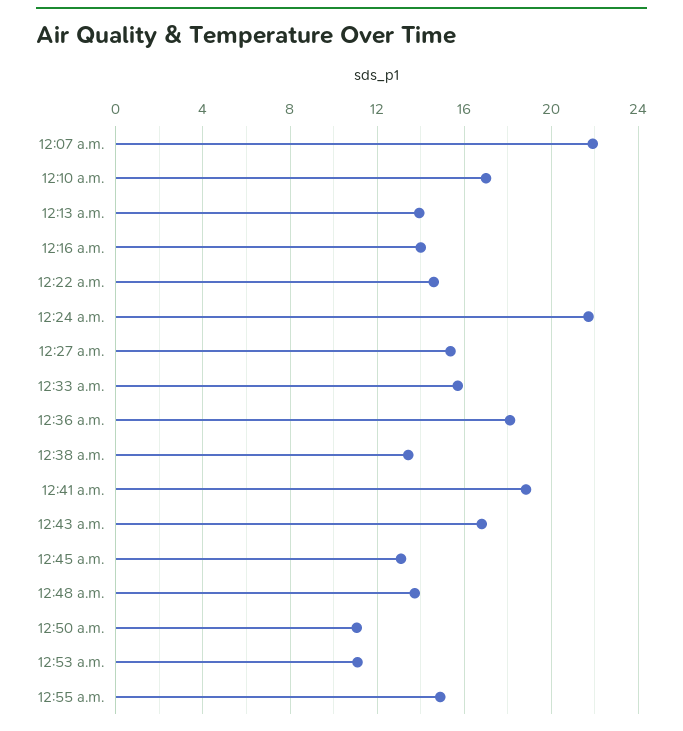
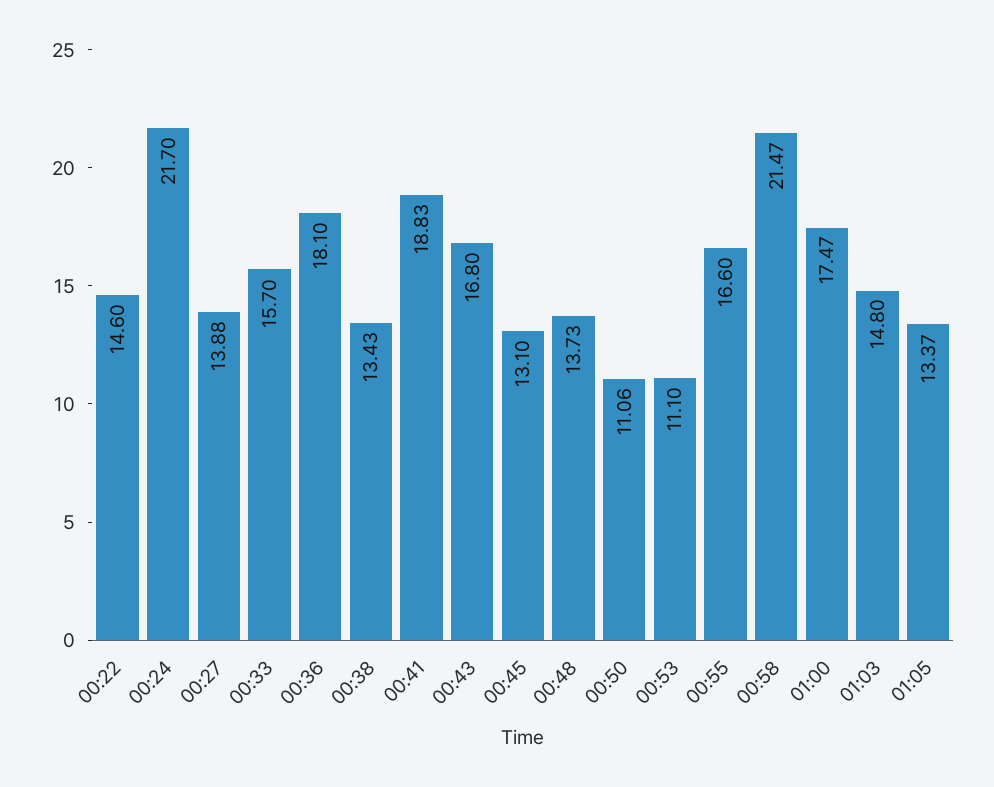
12:07 a.m.: 22 -> none
12:10 a.m.: 17 -> none
12:13 a.m.: 14 -> none
12:16 a.m.: 14 -> none
12:27 a.m.: 15.5 -> 13.88
12:55 a.m.: 15 -> 16.6
00:58: none -> 21.47
01:00: none -> 17.47
01:03: none -> 14.8
01:05: none -> 13.37

